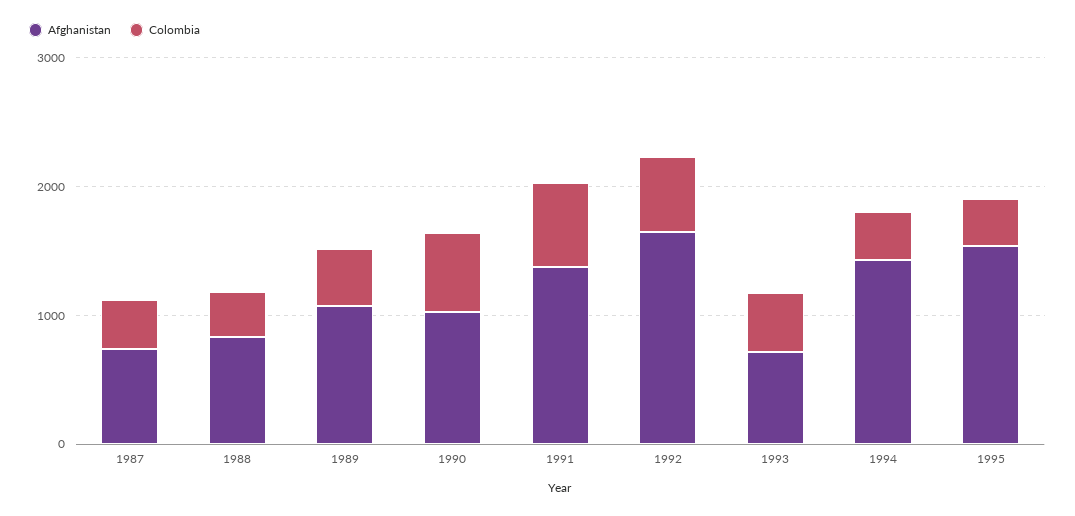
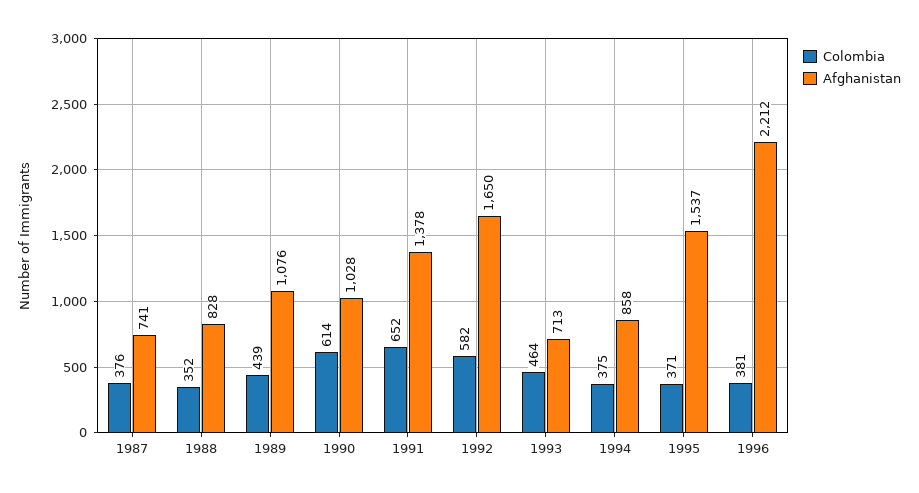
Afghanistan, 1994: 1400 -> 858
Colombia, 1996: none -> 381
Afghanistan, 1996: none -> 2212

